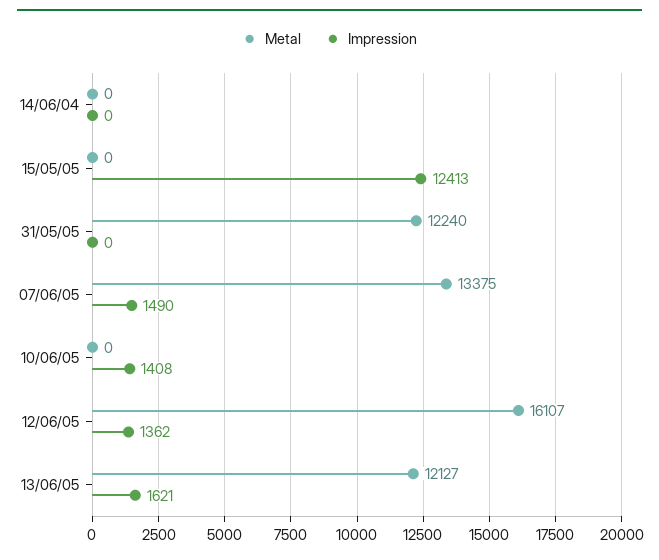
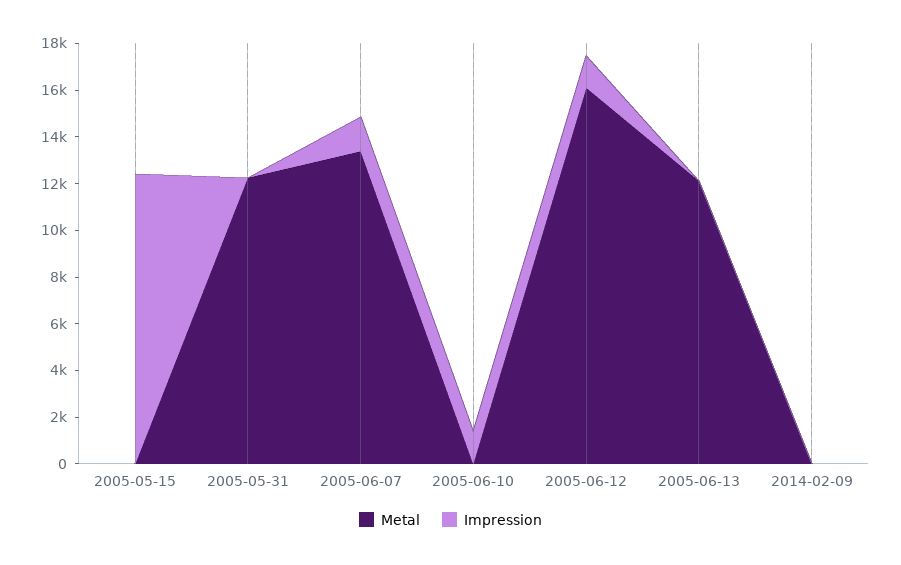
Metal, 14/06/04: 0 -> none
Impression, 14/06/04: 0 -> none
Impression, 13/06/05: 1621 -> 0
Metal, 2014-02-09: none -> 0
Impression, 2014-02-09: none -> 0

